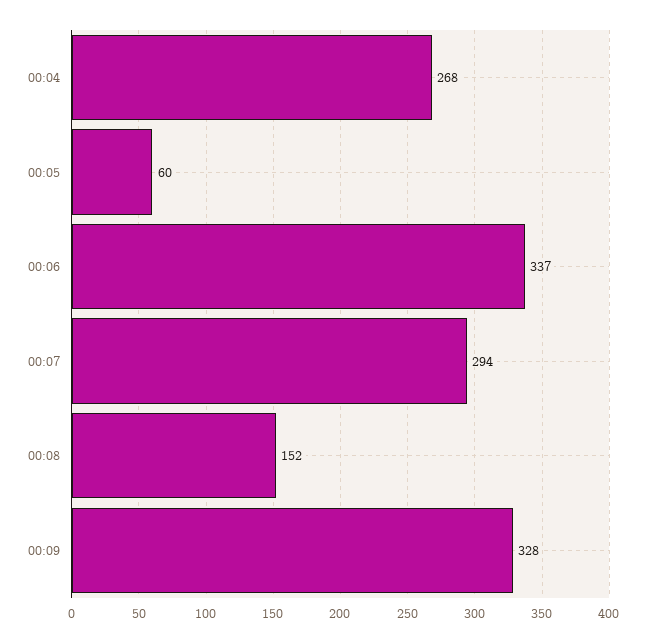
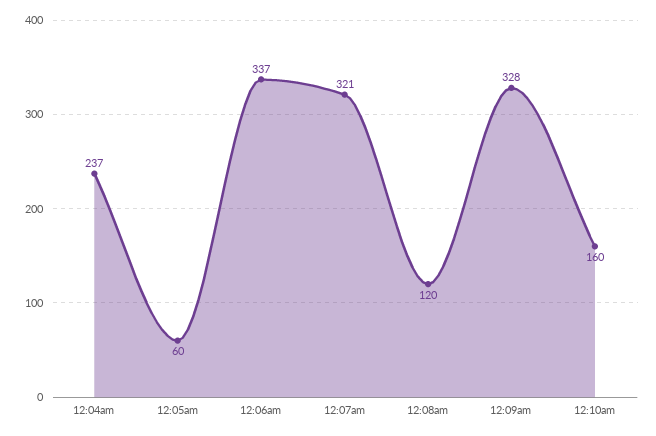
00:04: 268 -> 237
00:07: 294 -> 321
00:08: 152 -> 120
12:10am: none -> 160

